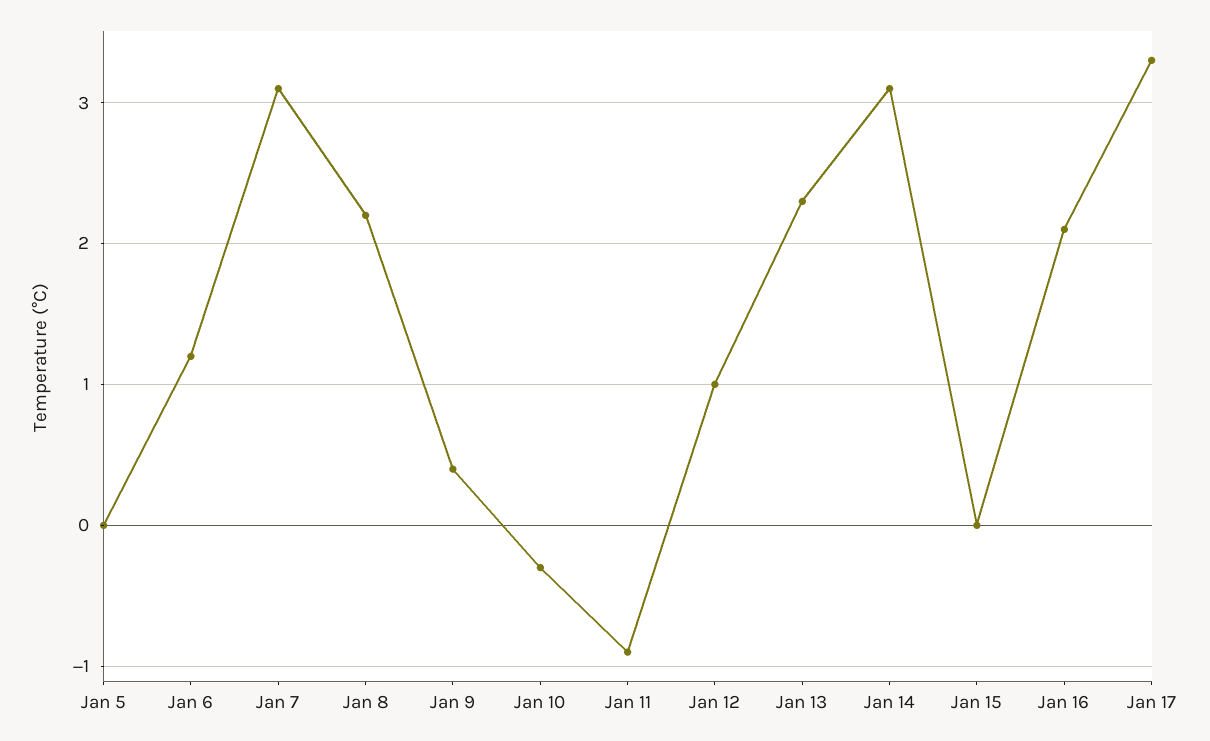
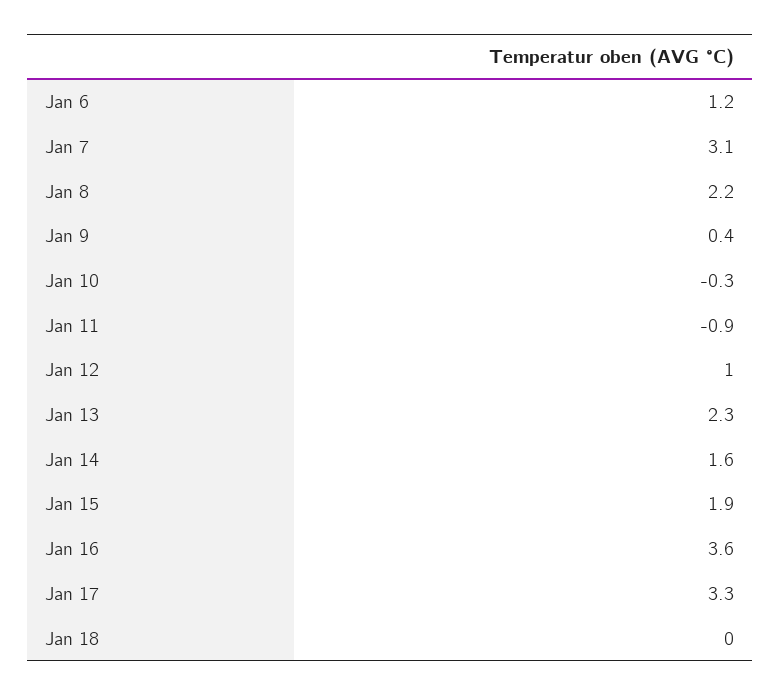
Jan 5: 0 -> none
Jan 14: 3.1 -> 1.6
Jan 15: 0 -> 1.9
Jan 16: 2.1 -> 3.6
Jan 18: none -> 0

